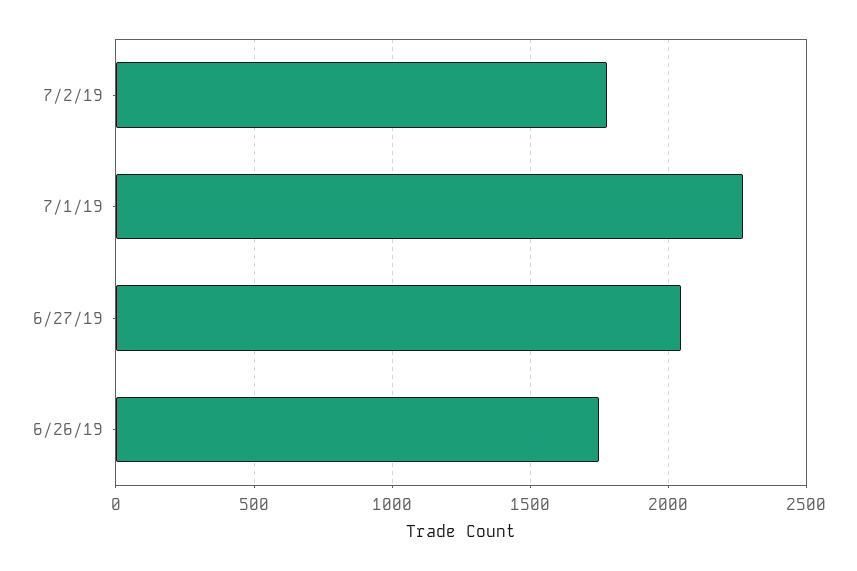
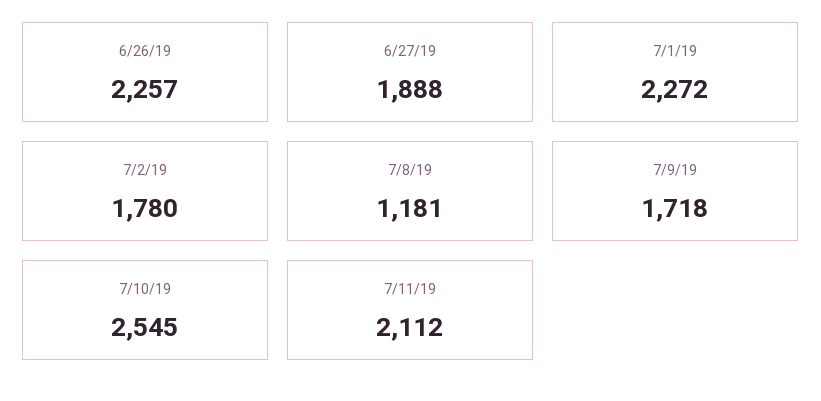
6/27/19: 2050 -> 1888
6/26/19: 1750 -> 2257
7/8/19: none -> 1181
7/9/19: none -> 1718
7/10/19: none -> 2545
7/11/19: none -> 2112

